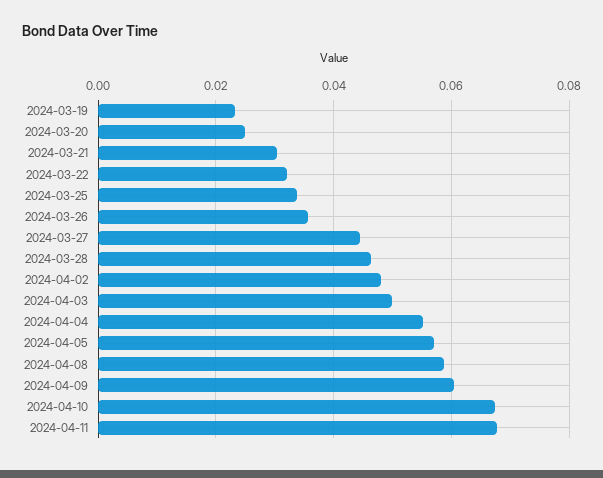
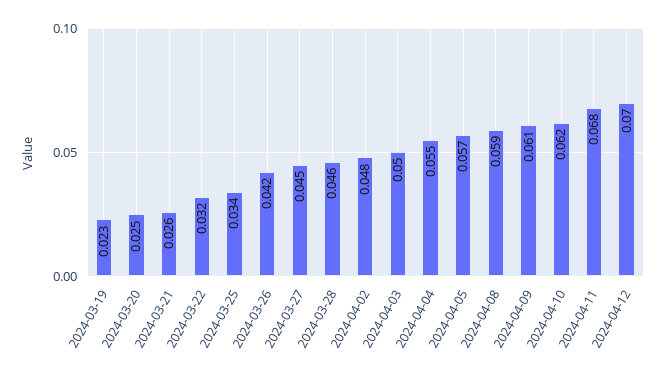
2024-03-21: 0.03 -> 0.026
2024-03-26: 0.036 -> 0.042
2024-04-10: 0.068 -> 0.062
2024-04-12: none -> 0.07

